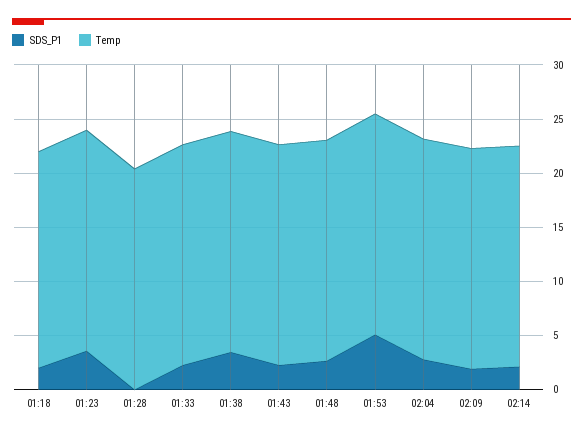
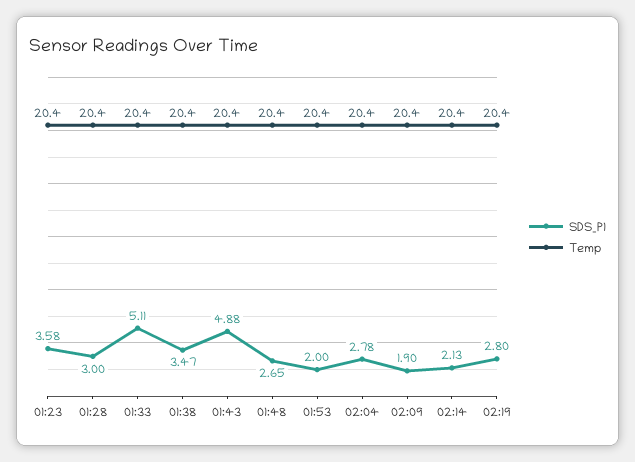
SDS_P1, 01:18: 2 -> none
Temp, 01:18: 20 -> none
SDS_P1, 01:28: 0 -> 3
SDS_P1, 01:33: 2 -> 5.11
SDS_P1, 01:43: 2 -> 4.88
SDS_P1, 01:53: 5 -> 2
SDS_P1, 02:19: none -> 2.8
Temp, 02:19: none -> 20.4

